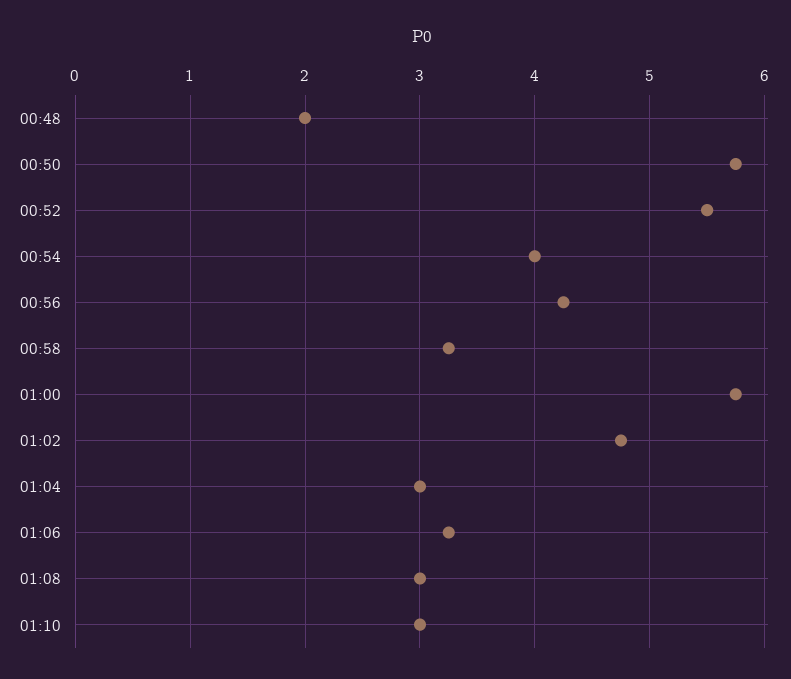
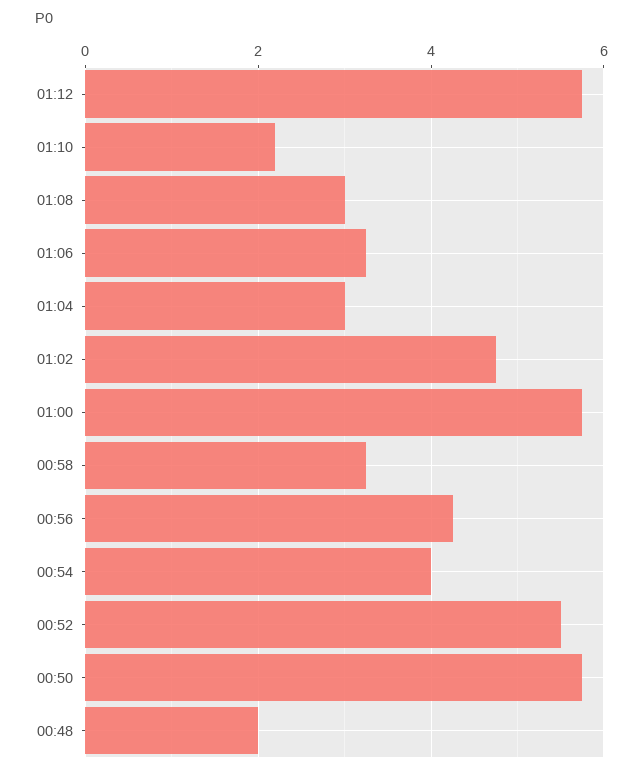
01:10: 3 -> 2.2
01:12: none -> 5.8

